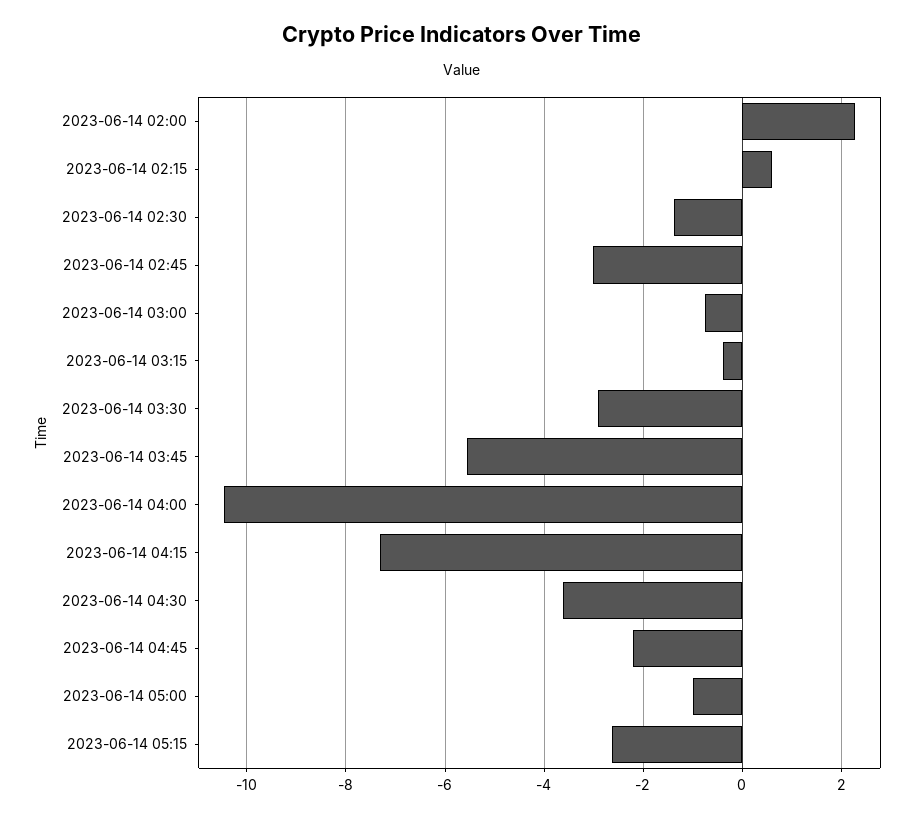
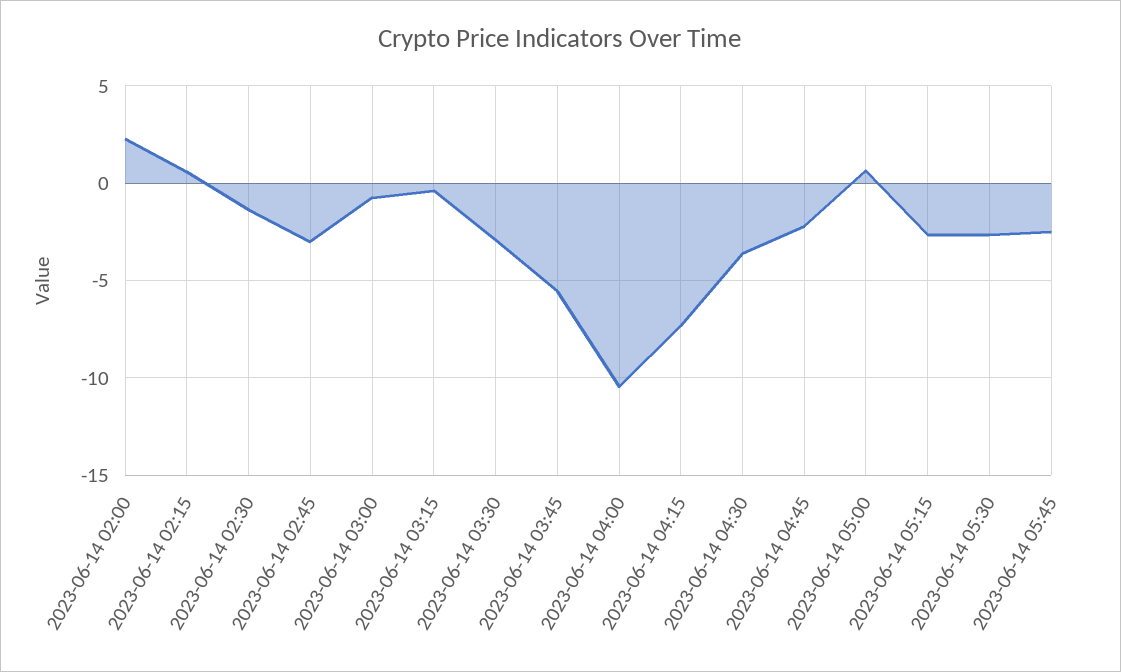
2023-06-14 05:00: -1 -> 0.5
2023-06-14 05:30: none -> -2.5
2023-06-14 05:45: none -> -2.5

